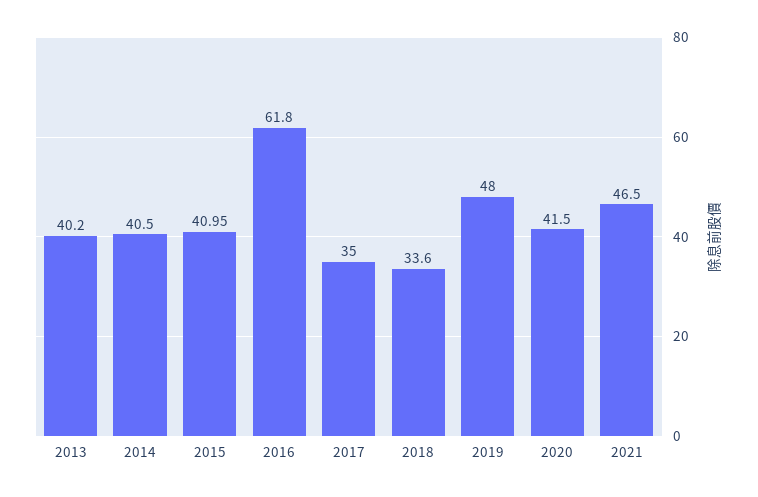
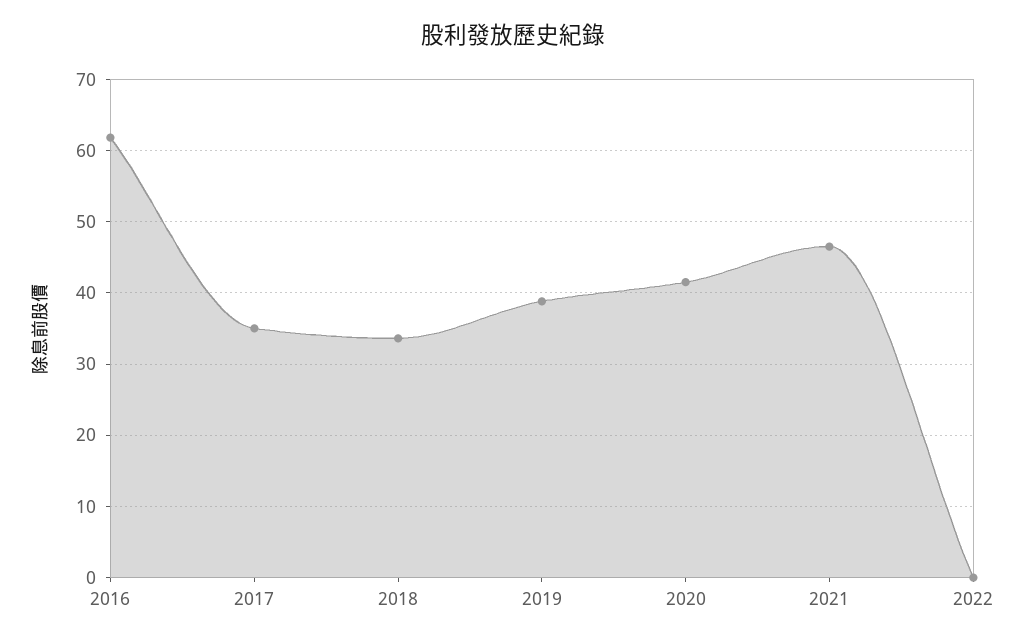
2013: 40.2 -> none
2014: 40.5 -> none
2015: 40.95 -> none
2019: 48 -> 39
2022: none -> 0

